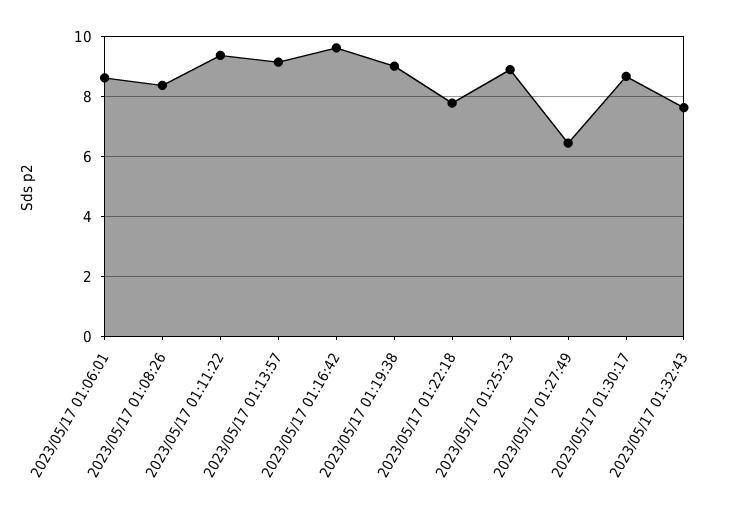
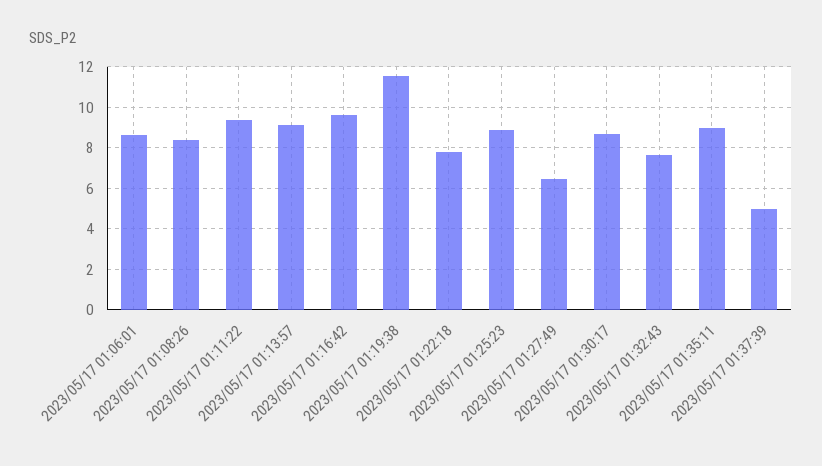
2023/05/17 01:19:38: 9 -> 11.5
2023/05/17 01:35:11: none -> 9
2023/05/17 01:37:39: none -> 5

